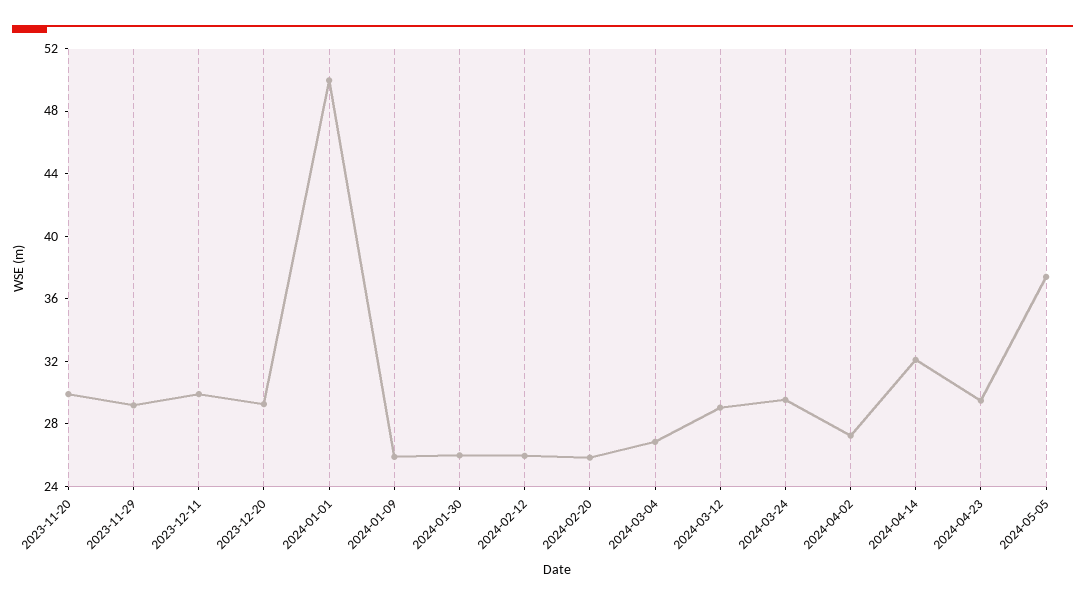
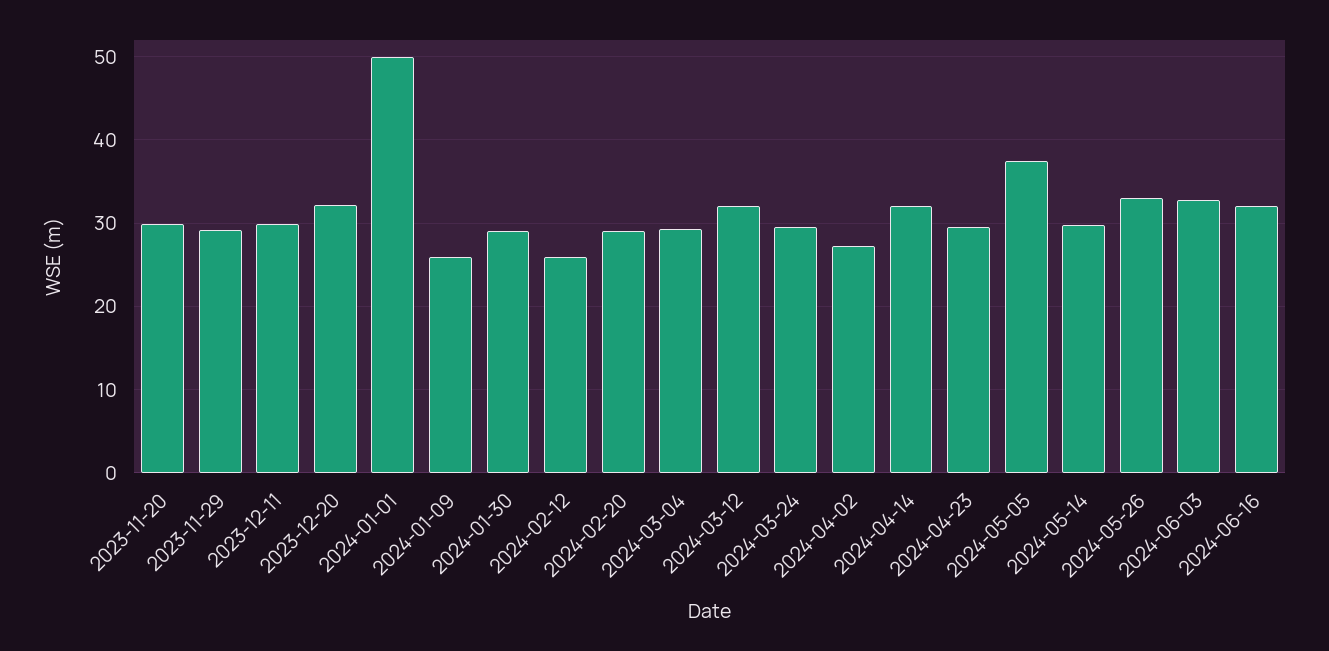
2023-12-20: 29 -> 32
2024-01-30: 26 -> 29
2024-02-20: 26 -> 29
2024-03-04: 27 -> 29
2024-03-12: 29 -> 32
2024-05-14: none -> 30
2024-05-26: none -> 33
2024-06-03: none -> 33
2024-06-16: none -> 32

